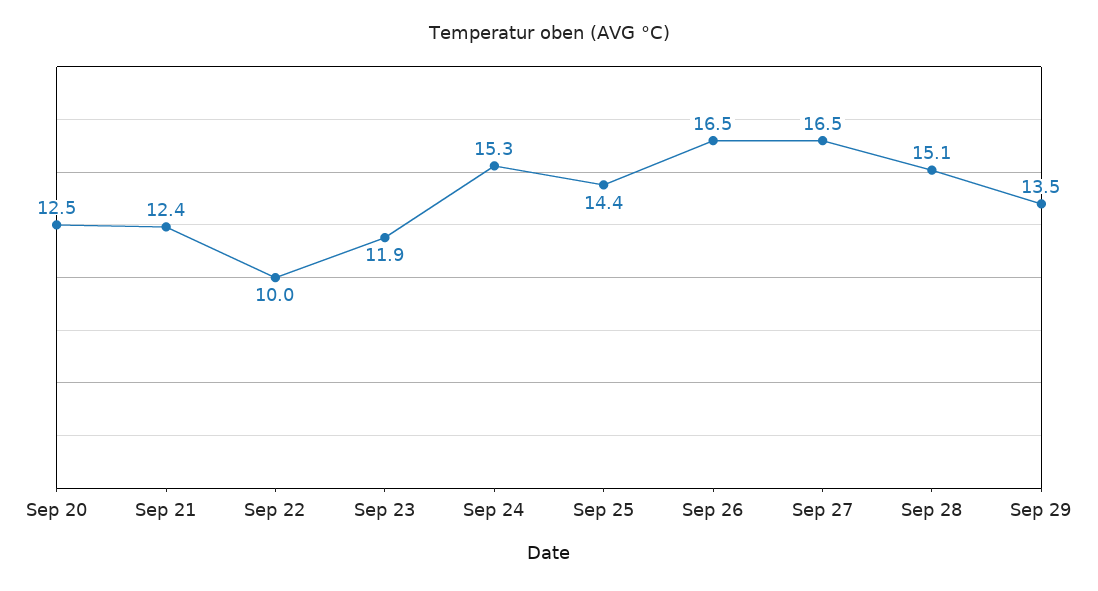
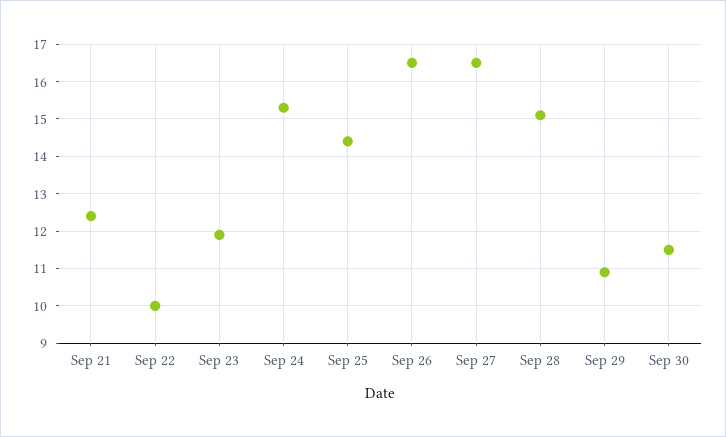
Sep 20: 12.5 -> none
Sep 29: 13.5 -> 11
Sep 30: none -> 11.5

